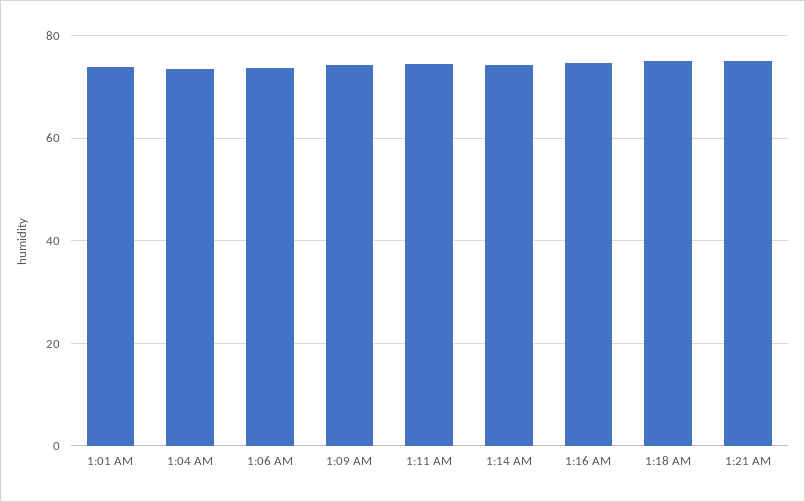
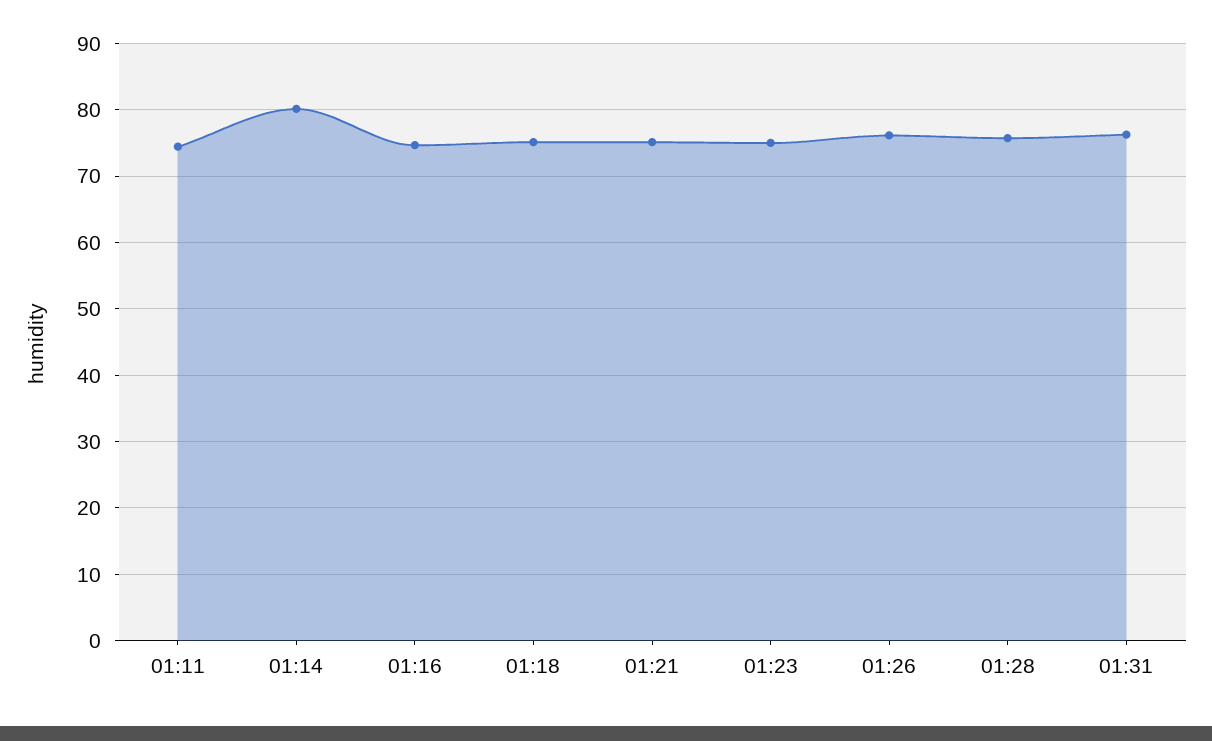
1:01 AM: 74 -> none
1:04 AM: 74 -> none
1:06 AM: 74 -> none
1:09 AM: 74 -> none
1:14 AM: 74 -> 80
01:23: none -> 75
01:26: none -> 76
01:28: none -> 76
01:31: none -> 76

